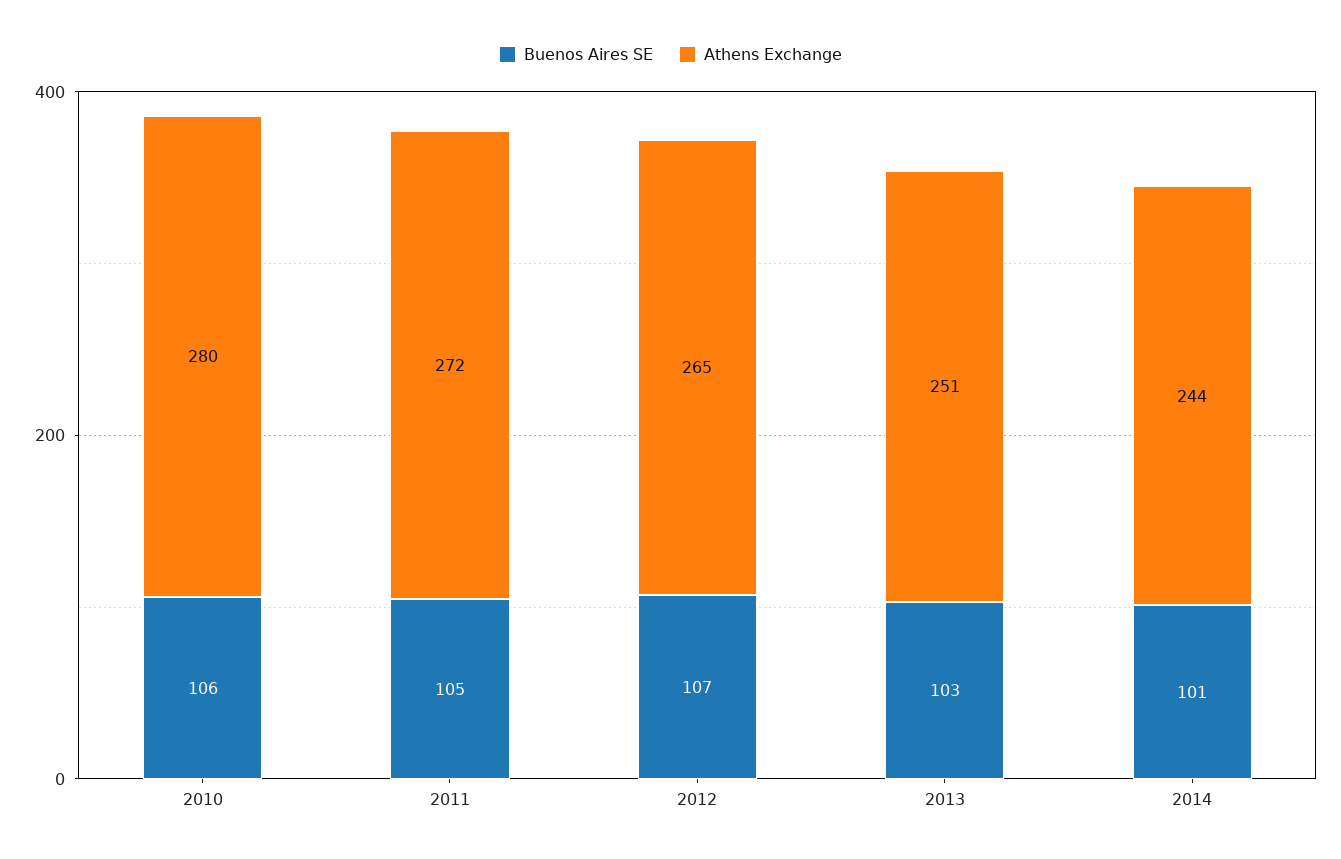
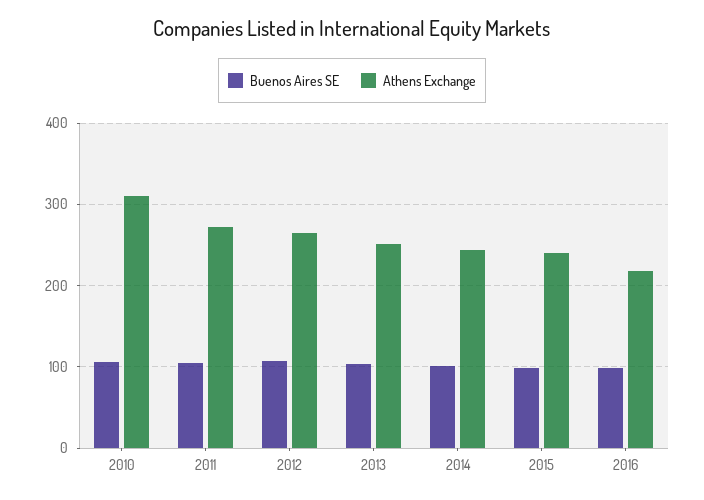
Athens Exchange, 2010: 280 -> 310
Buenos Aires SE, 2015: none -> 100
Athens Exchange, 2015: none -> 240
Buenos Aires SE, 2016: none -> 100
Athens Exchange, 2016: none -> 220

